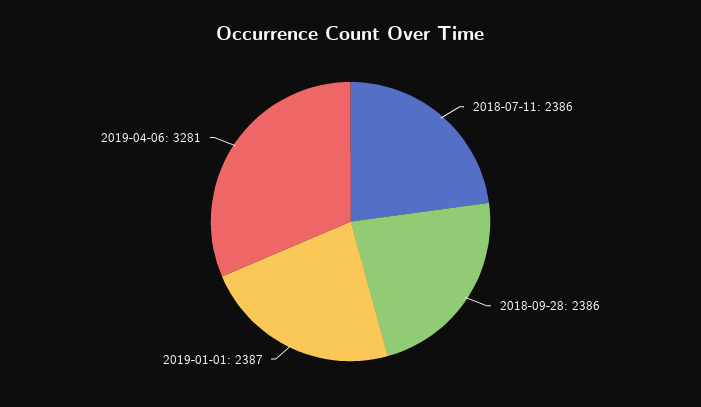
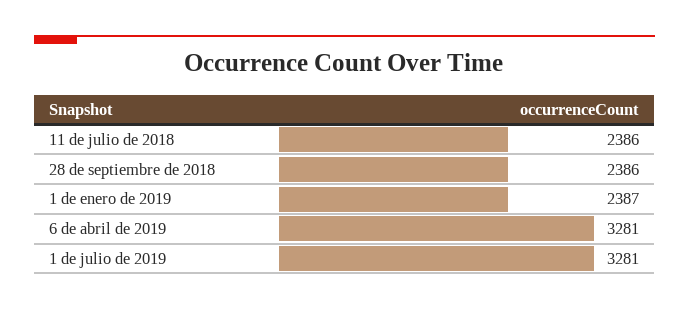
1 de julio de 2019: none -> 3281

